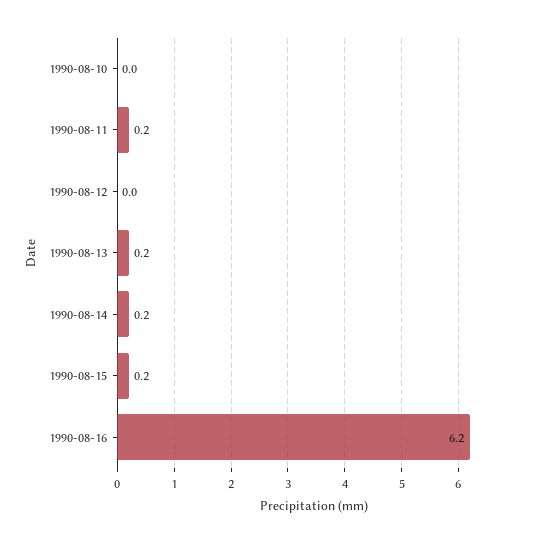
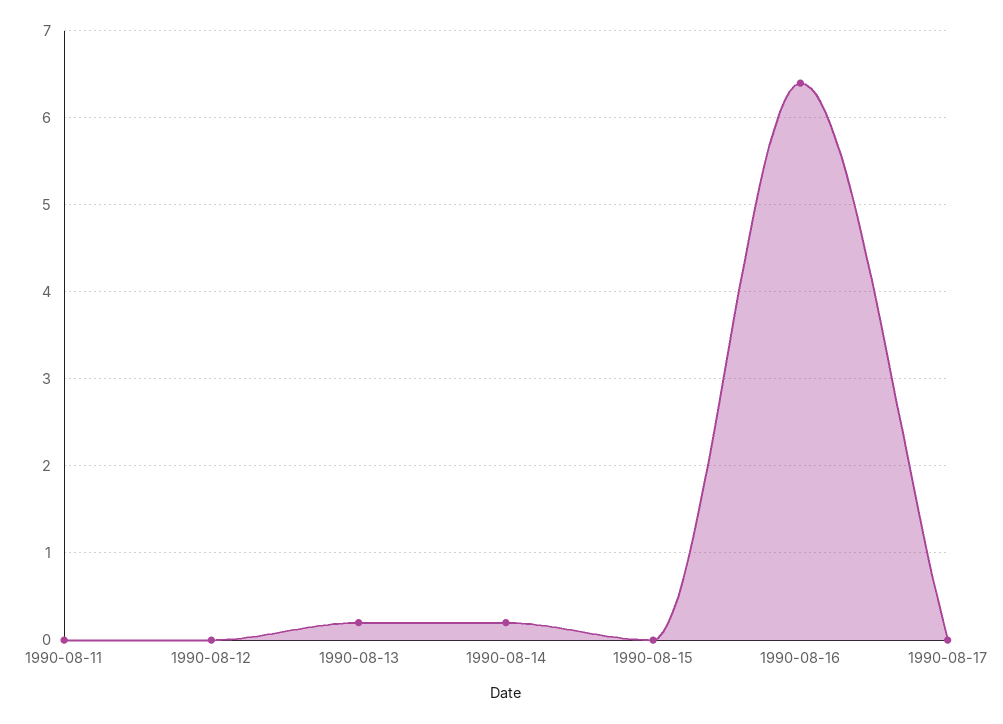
1990-08-10: 0 -> none
1990-08-11: 0.2 -> 0
1990-08-15: 0.2 -> 0
1990-08-16: 6.2 -> 6.4
1990-08-17: none -> 0

